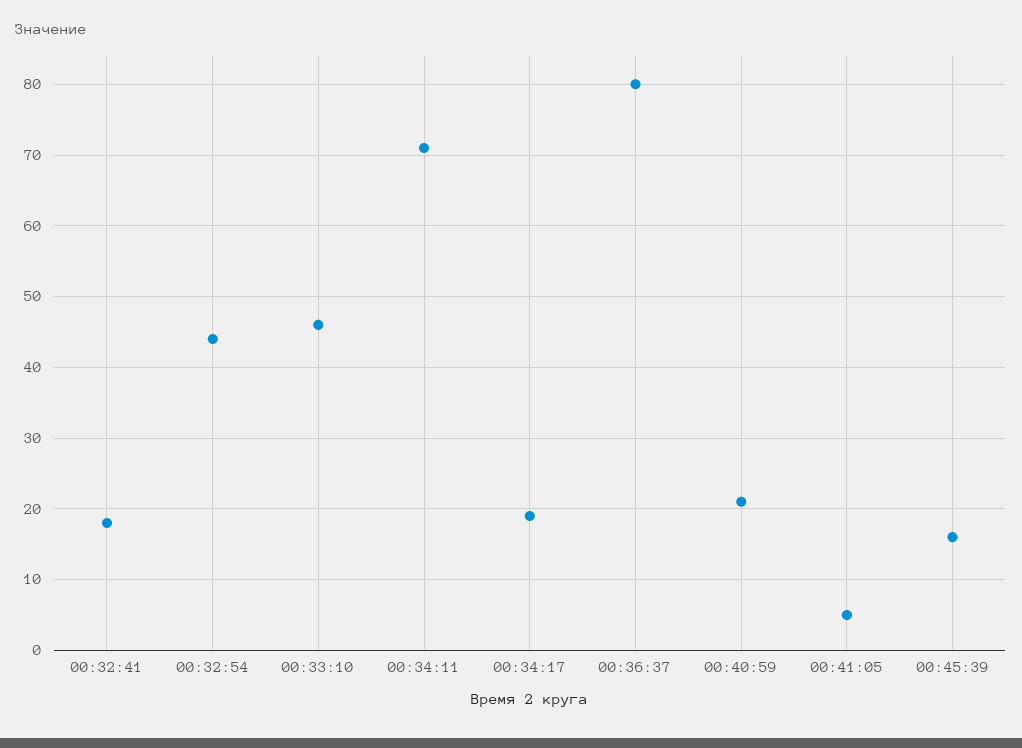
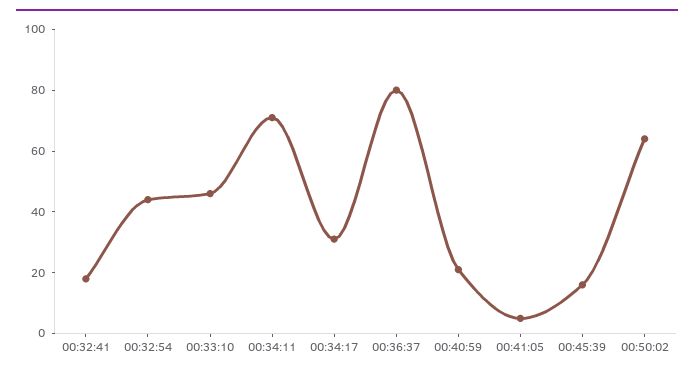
00:34:17: 19 -> 30
00:50:02: none -> 65

